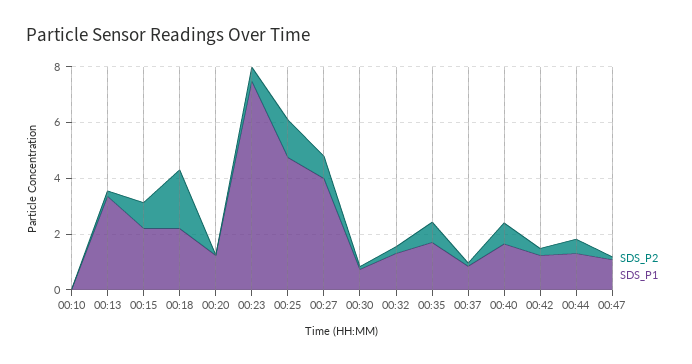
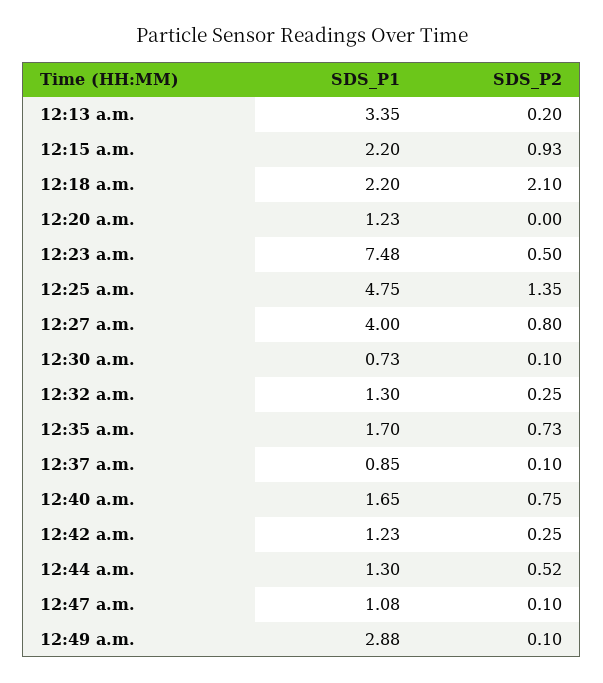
SDS_P2, 00:10: 0 -> none
SDS_P1, 00:10: 0 -> none
SDS_P1, 12:49 a.m.: none -> 2.88
SDS_P2, 12:49 a.m.: none -> 0.1

